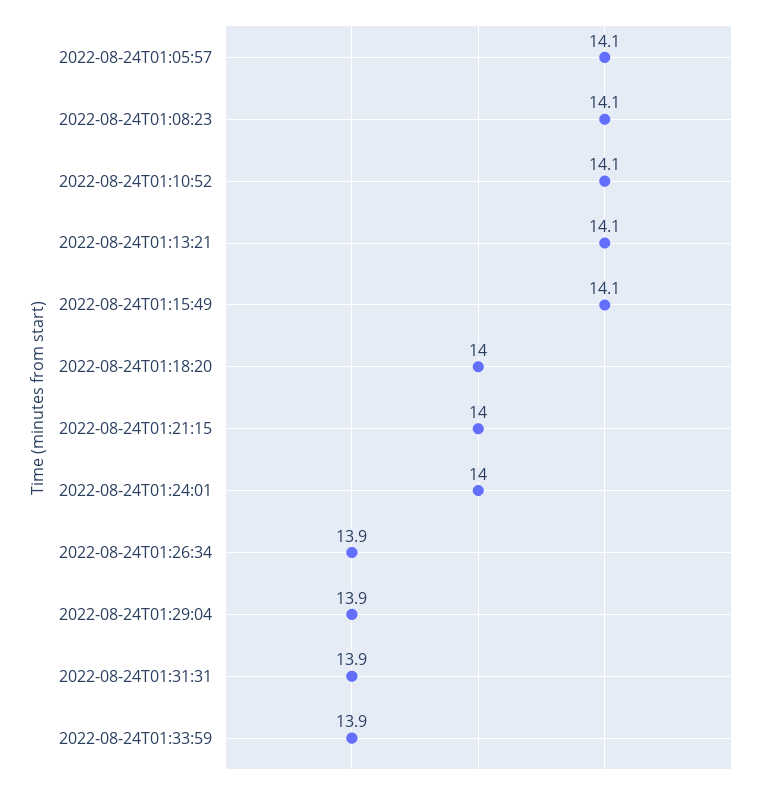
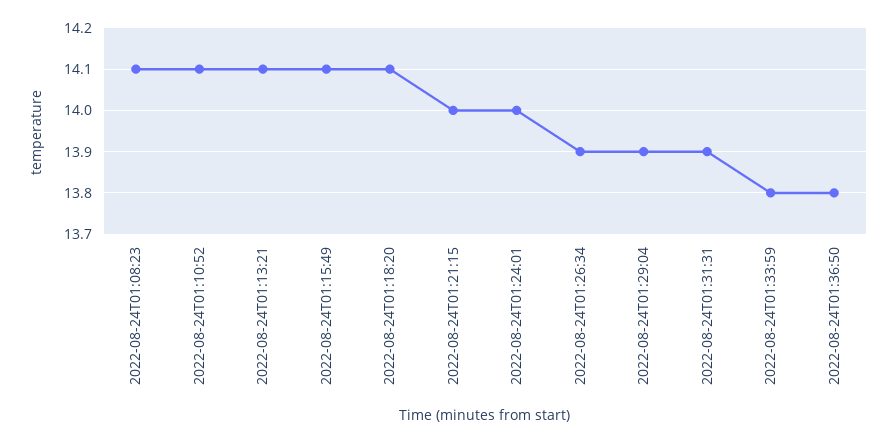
2022-08-24T01:05:57: 14.1 -> none
2022-08-24T01:18:20: 14 -> 14.1
2022-08-24T01:33:59: 13.9 -> 13.8
2022-08-24T01:36:50: none -> 13.8

